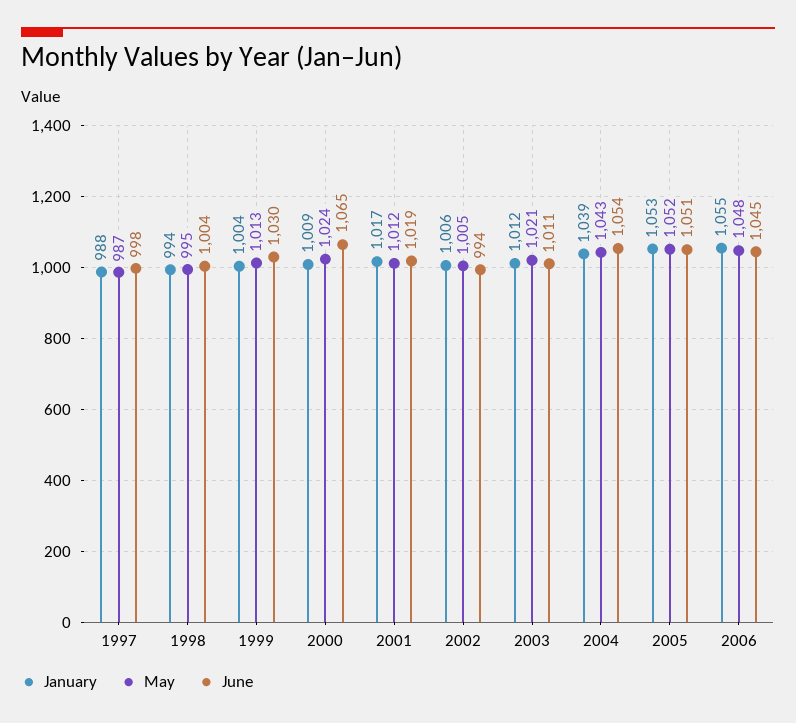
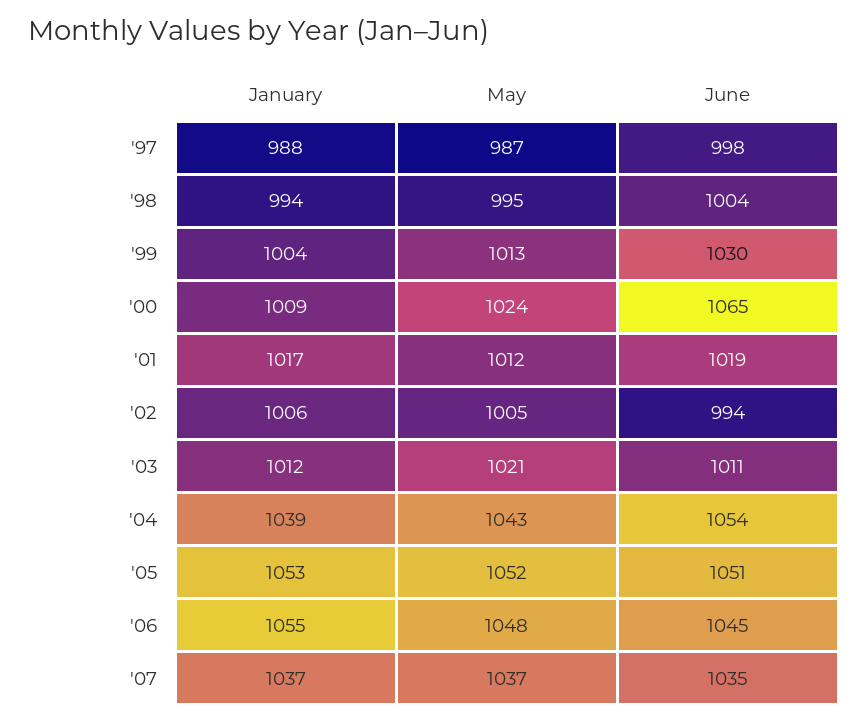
January, '07: none -> 1037
May, '07: none -> 1037
June, '07: none -> 1035

